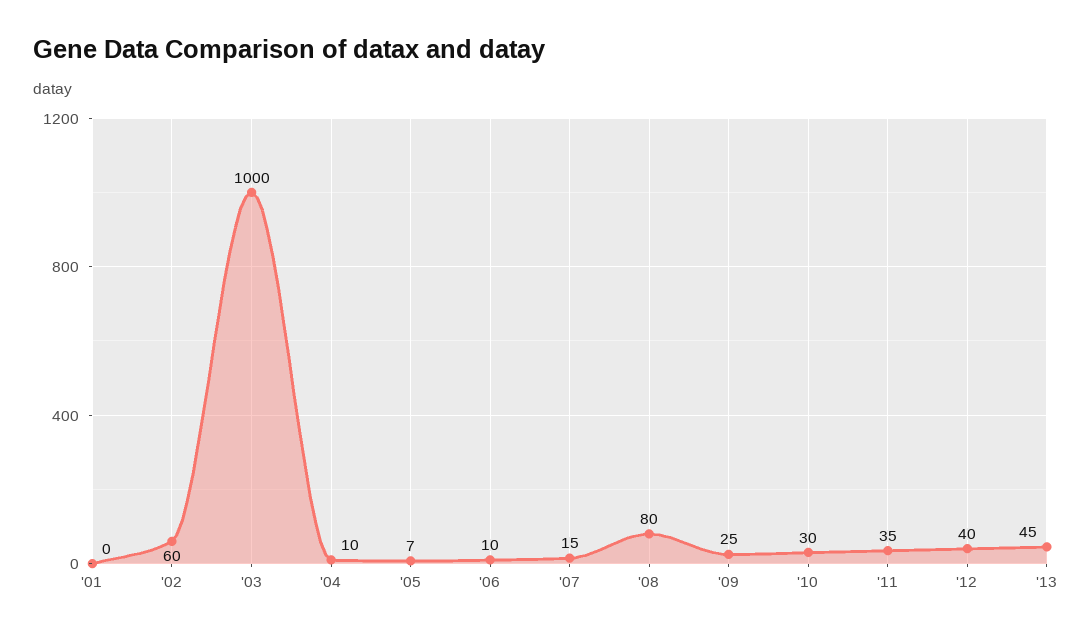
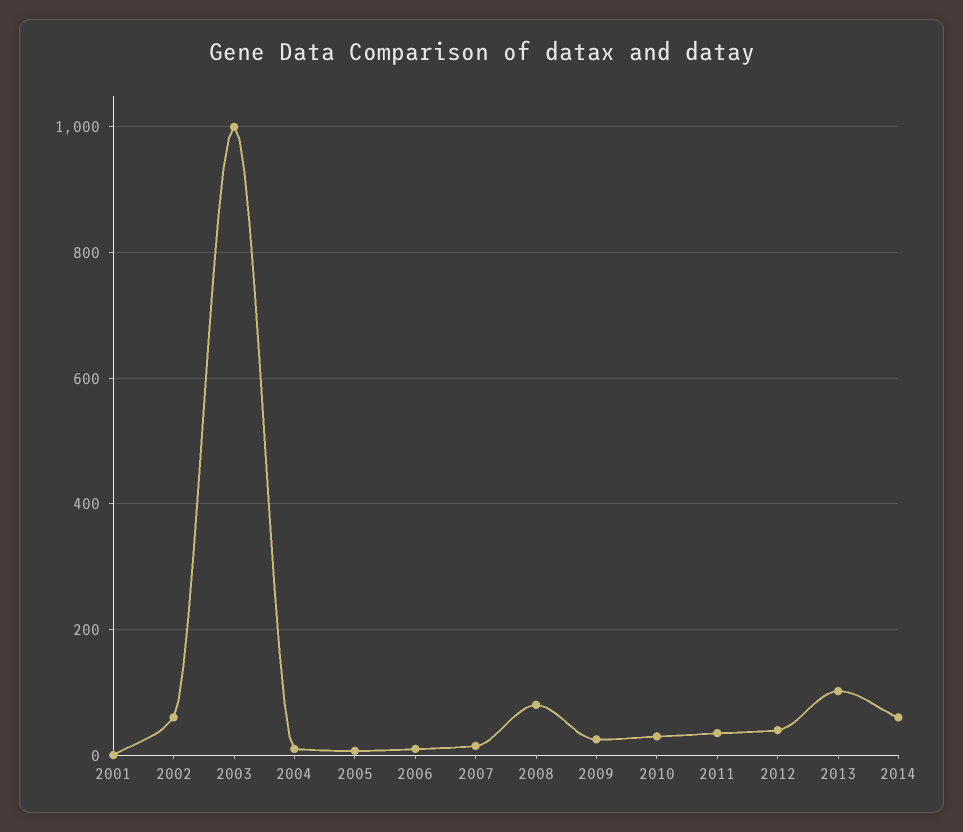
'13: 45 -> 100
2014: none -> 60

